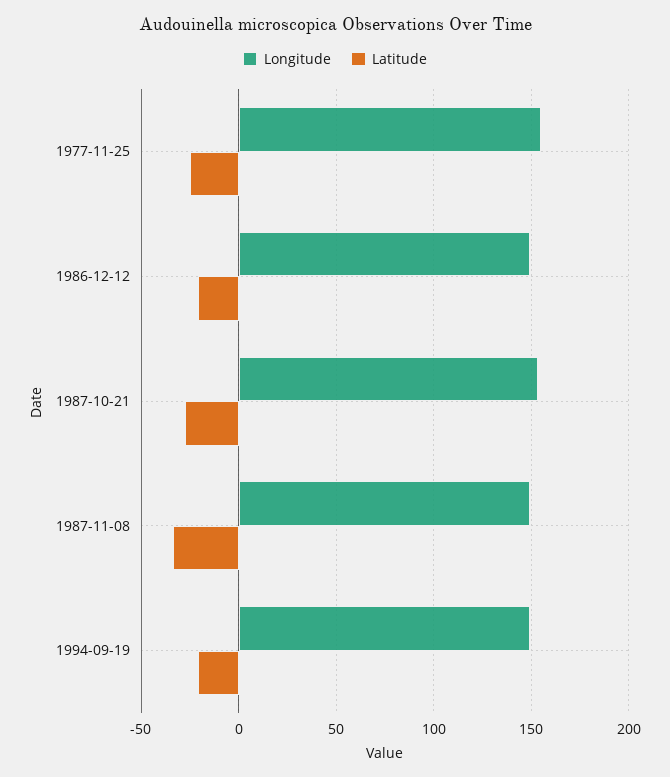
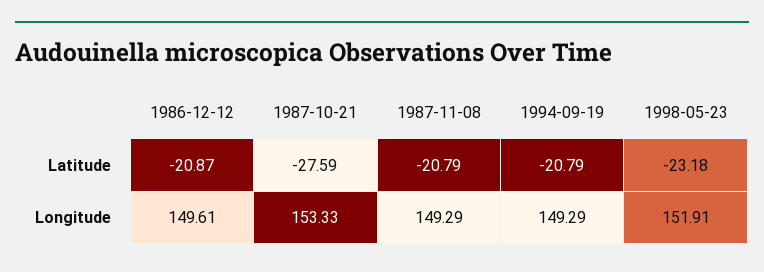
Longitude, 1977-11-25: 155 -> none
Latitude, 1977-11-25: -25 -> none
Latitude, 1987-11-08: -35 -> -20.79
Latitude, 1998-05-23: none -> -23.18
Longitude, 1998-05-23: none -> 151.91

